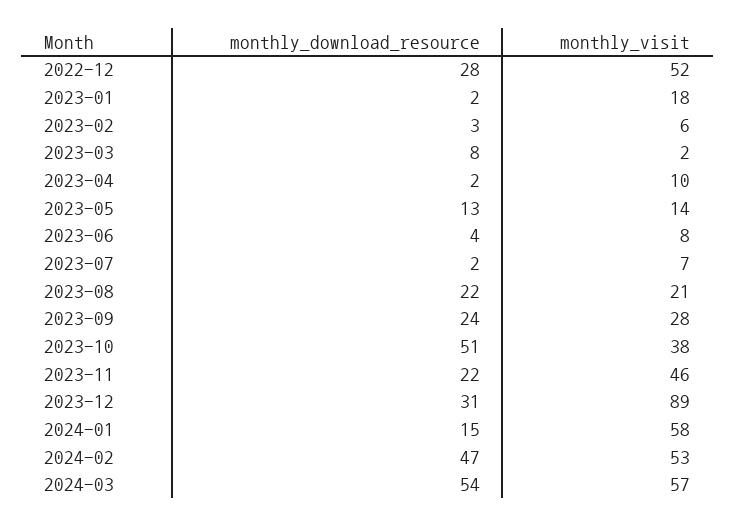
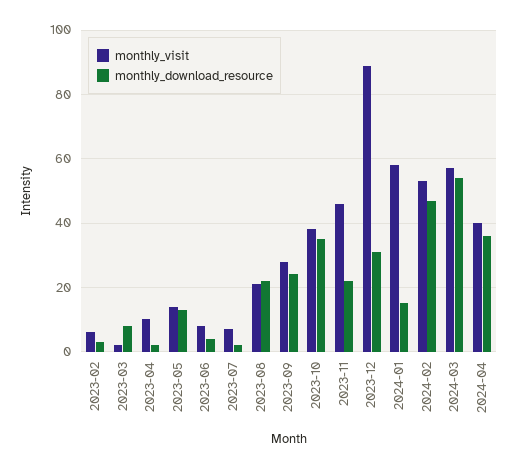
monthly_download_resource, 2022-12: 28 -> none
monthly_visit, 2022-12: 52 -> none
monthly_download_resource, 2023-01: 2 -> none
monthly_visit, 2023-01: 18 -> none
monthly_download_resource, 2023-10: 51 -> 35
monthly_visit, 2024-04: none -> 40
monthly_download_resource, 2024-04: none -> 35

